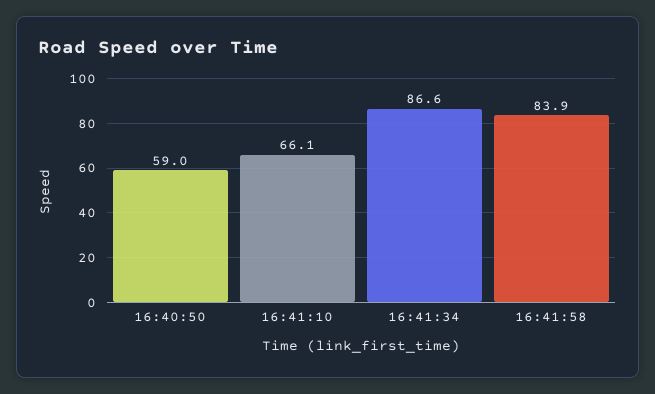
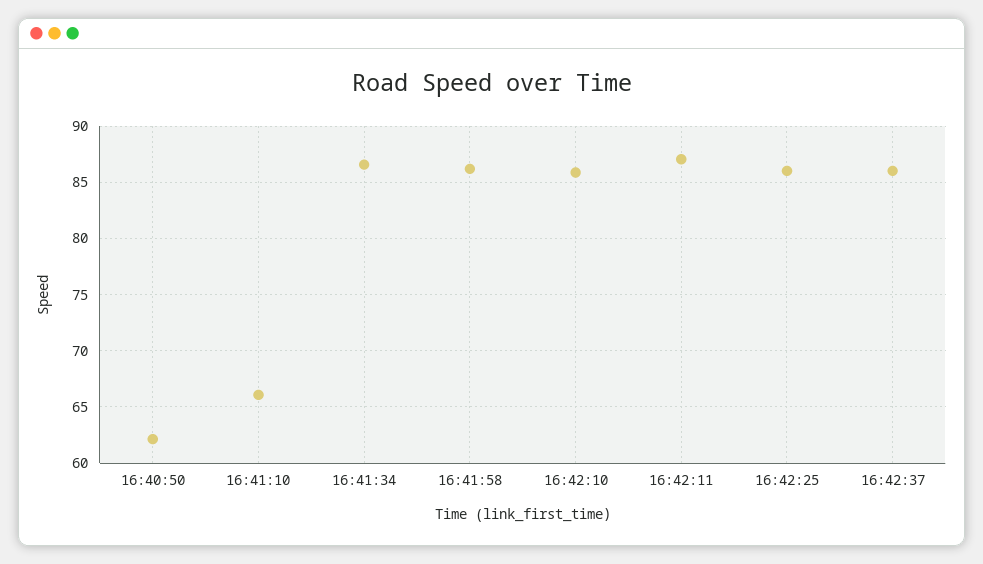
16:40:50: 59 -> 62
16:41:58: 83.9 -> 86
16:42:10: none -> 86
16:42:11: none -> 87
16:42:25: none -> 86
16:42:37: none -> 86

